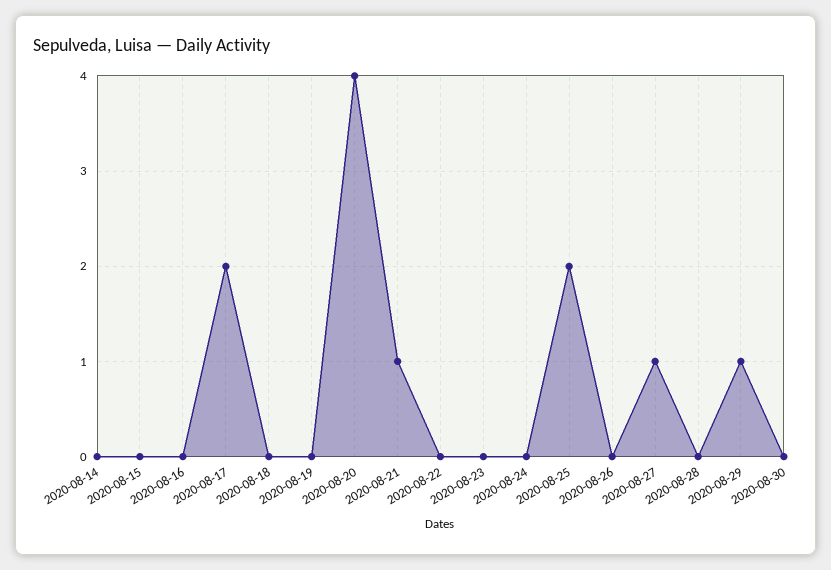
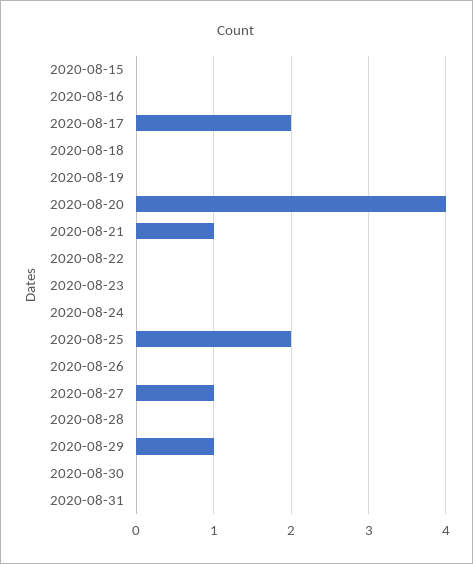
2020-08-14: 0 -> none
2020-08-31: none -> 0

